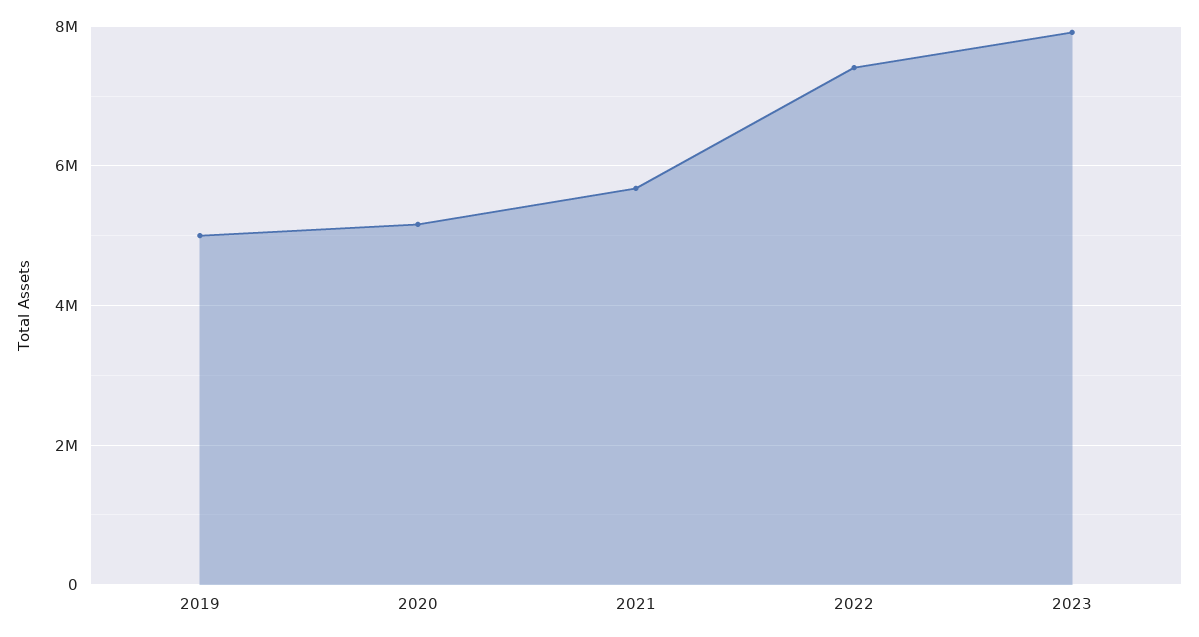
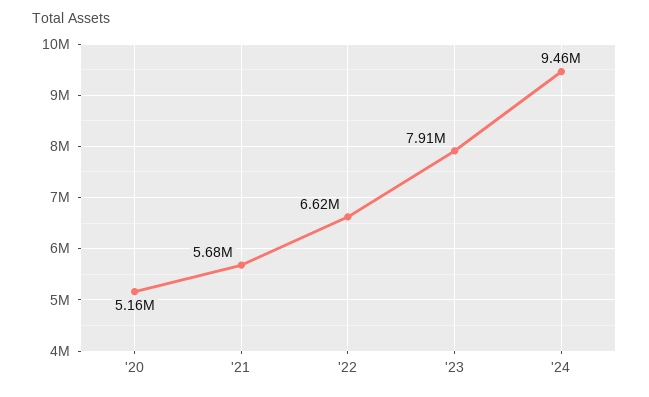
2019: 5000000 -> none
2022: 7400000 -> 6620000
'24: none -> 9460000

